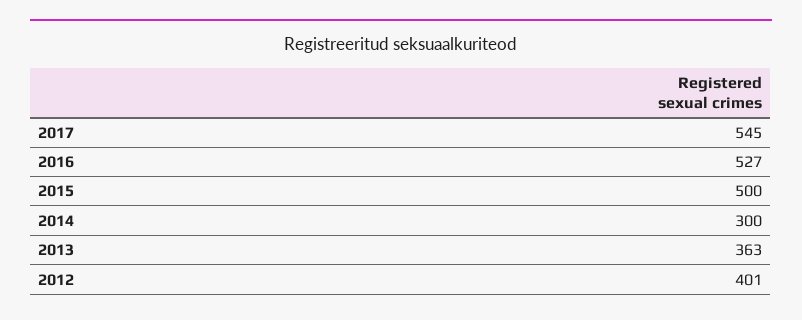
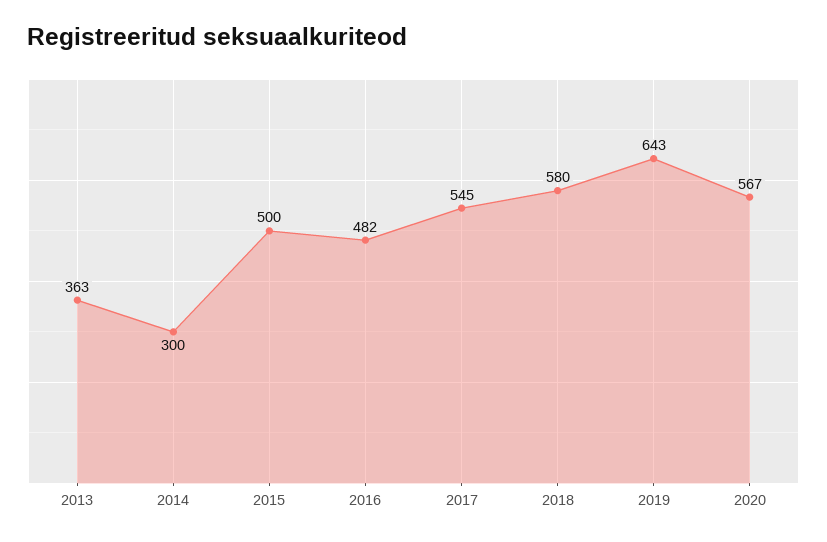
2016: 527 -> 482
2012: 401 -> none
2018: none -> 580
2019: none -> 643
2020: none -> 567

